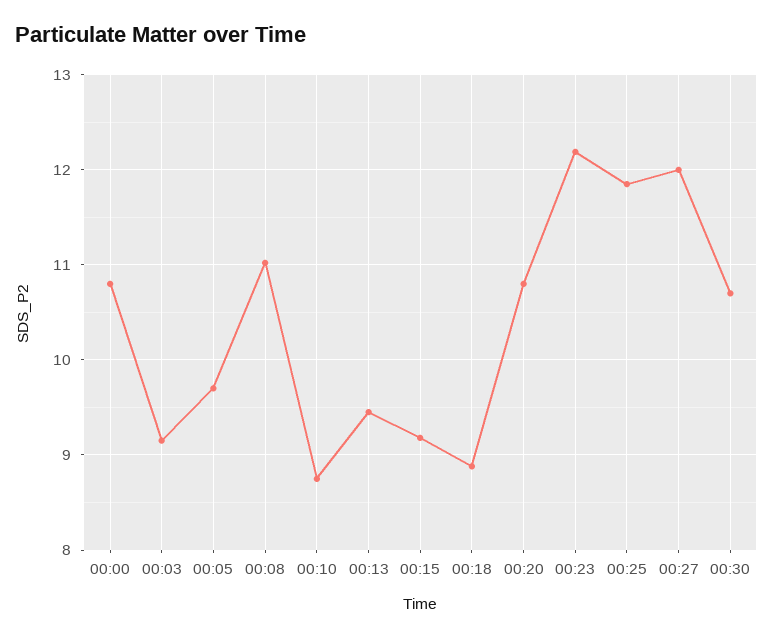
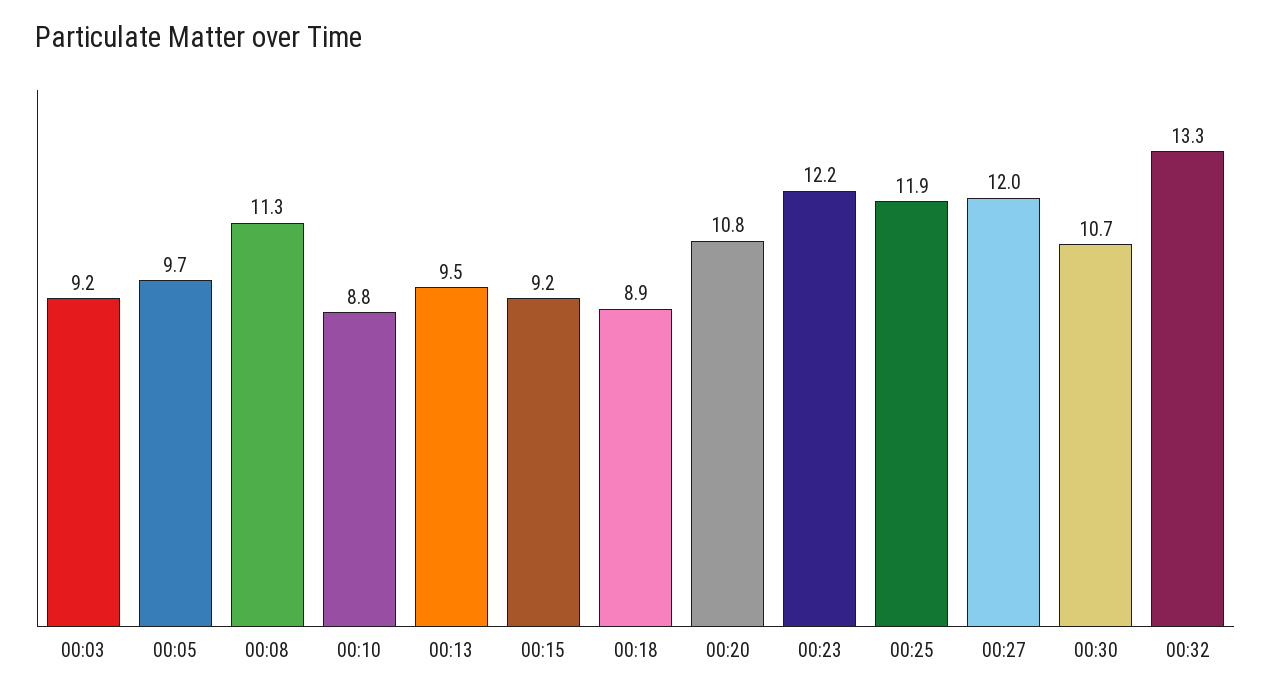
00:00: 10.8 -> none
00:08: 11 -> 11.3
00:32: none -> 13.3

